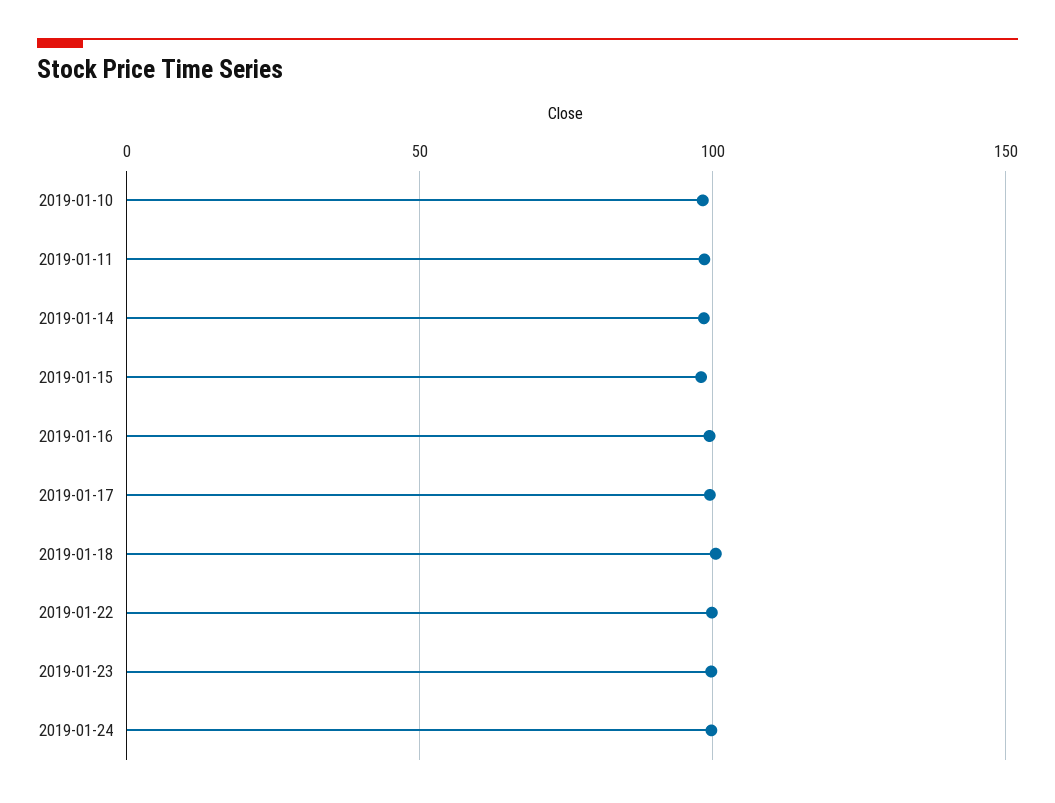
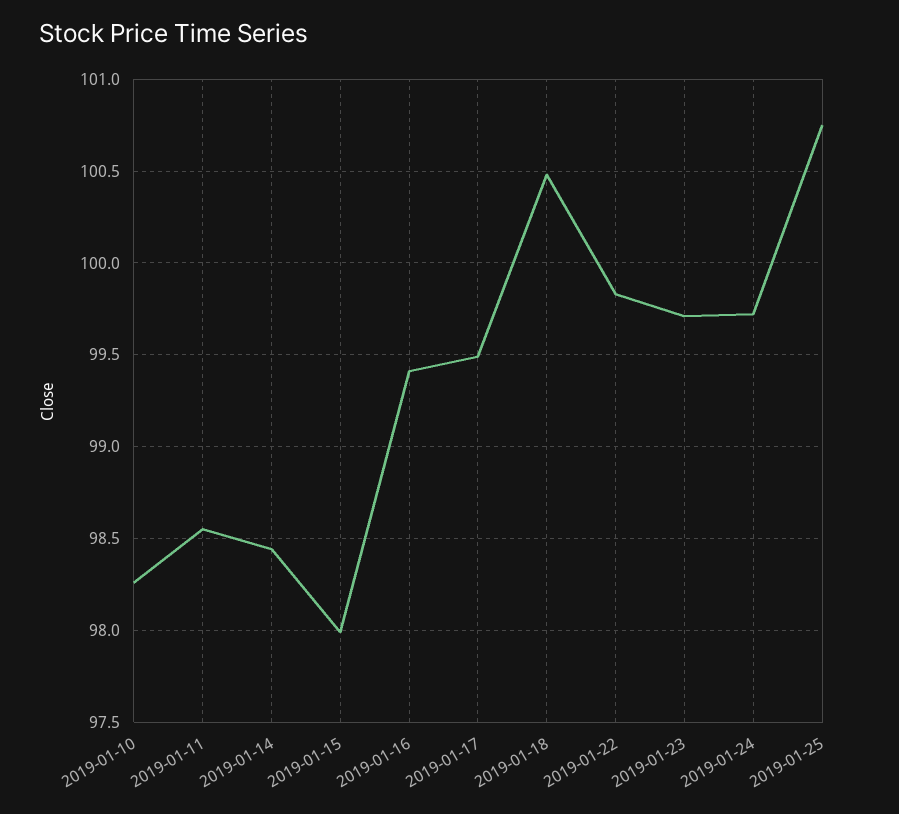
2019-01-25: none -> 100.75

